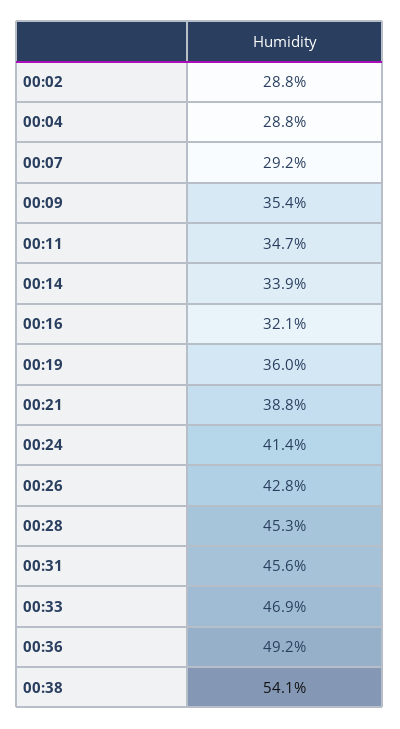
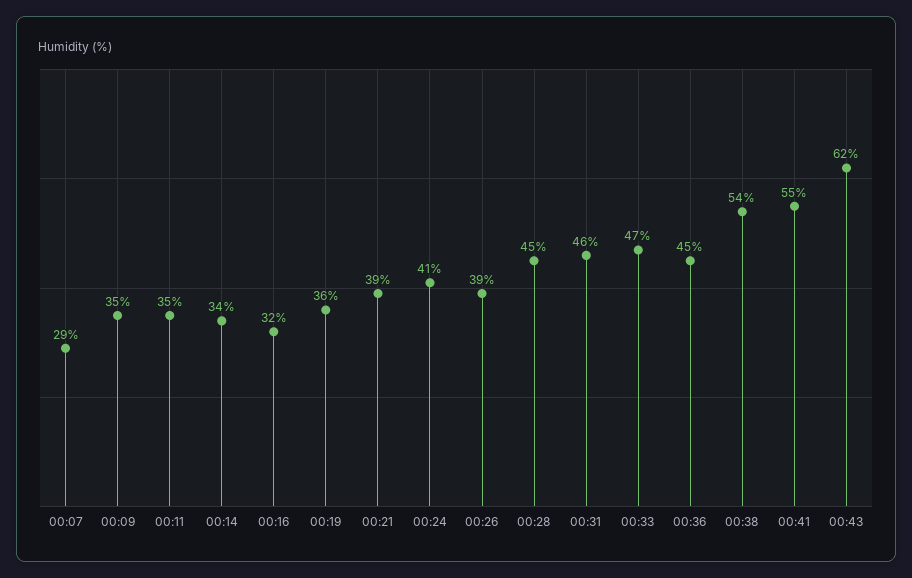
00:02: 28.8 -> none
00:04: 28.8 -> none
00:26: 42.8 -> 39
00:36: 49.2 -> 45
00:41: none -> 55
00:43: none -> 62

